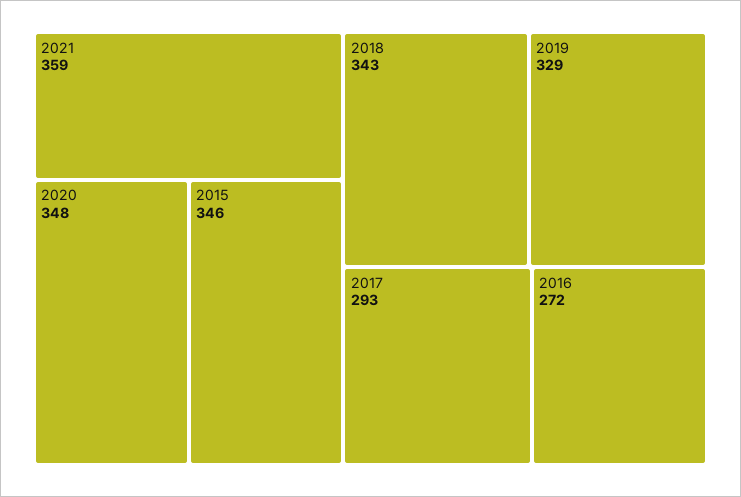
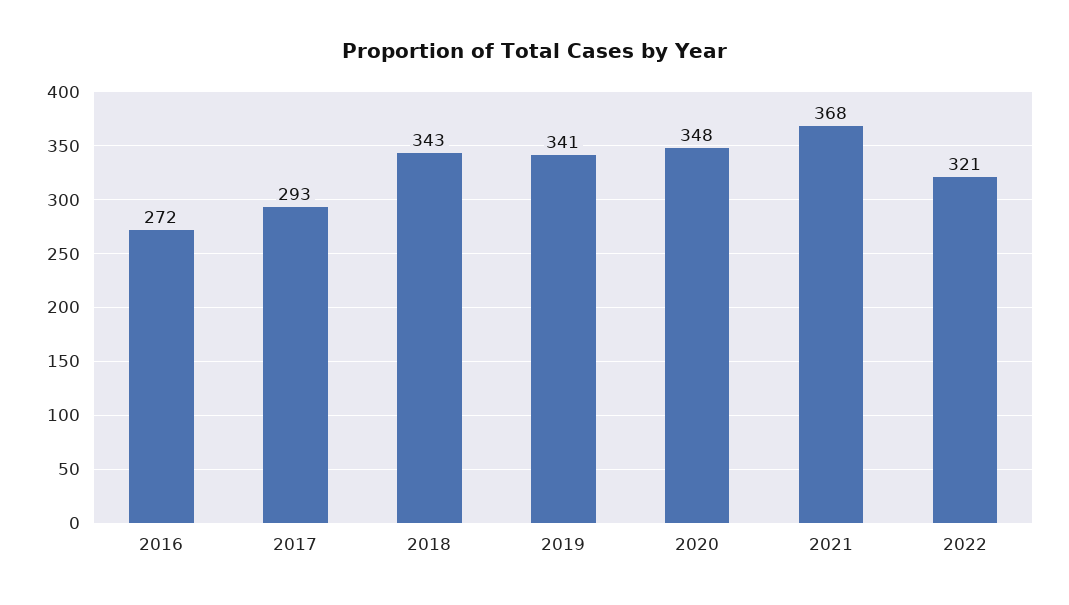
2021: 359 -> 368
2015: 346 -> none
2019: 329 -> 341
2022: none -> 321

